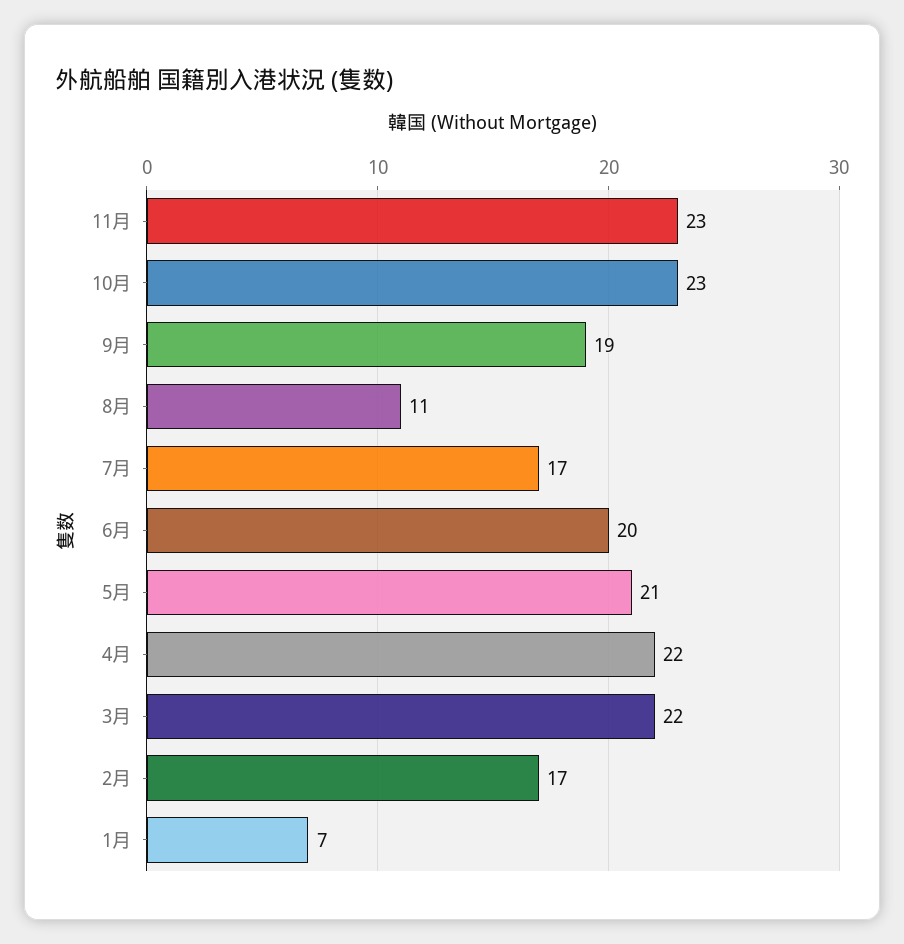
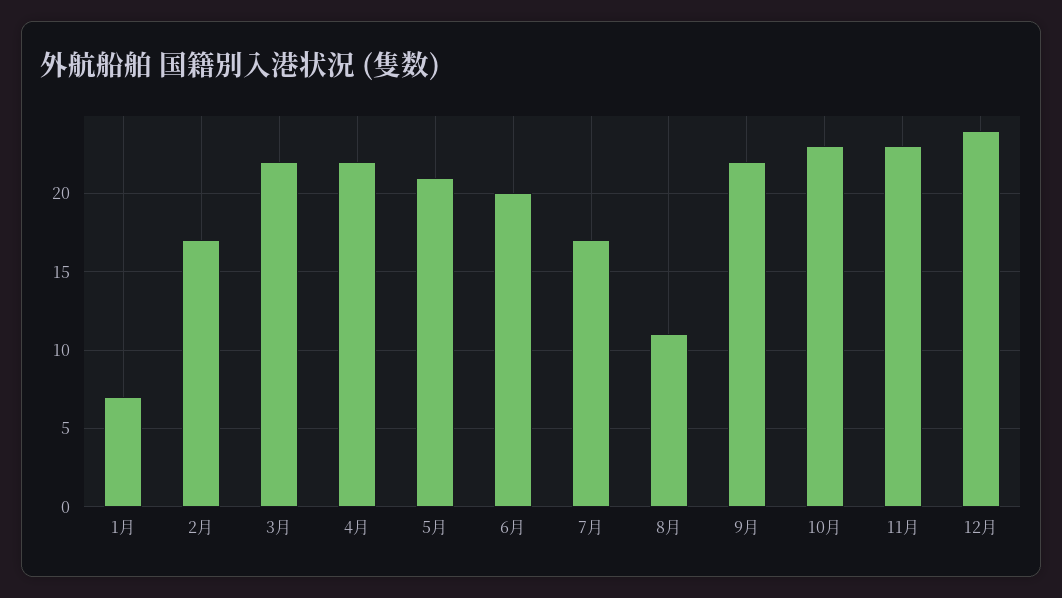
9月: 19 -> 22
12月: none -> 24

